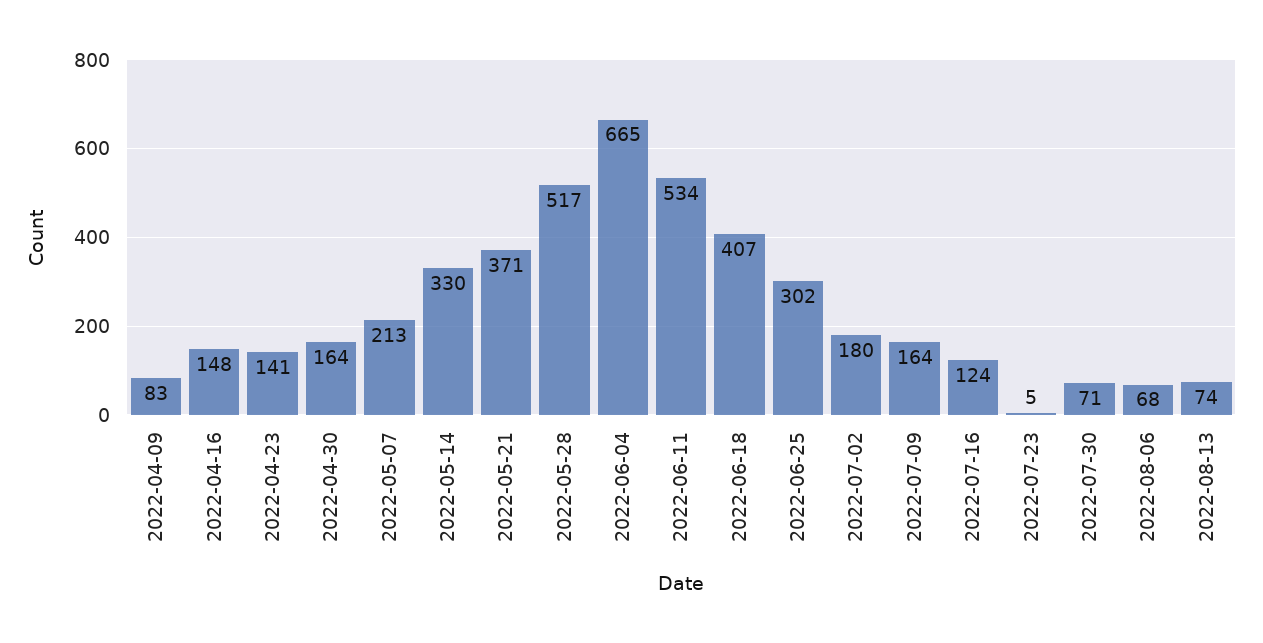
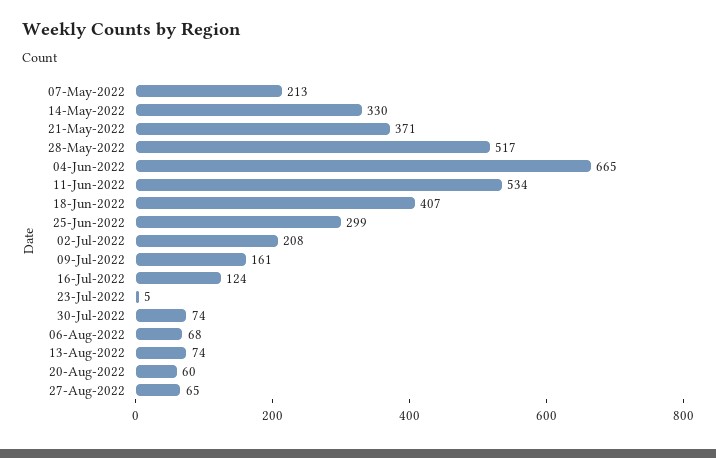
2022-04-09: 83 -> none
2022-04-16: 148 -> none
2022-04-23: 141 -> none
2022-04-30: 164 -> none
2022-06-25: 302 -> 299
2022-07-02: 180 -> 208
2022-07-09: 164 -> 161
2022-07-30: 71 -> 74
20-Aug-2022: none -> 60
27-Aug-2022: none -> 65

